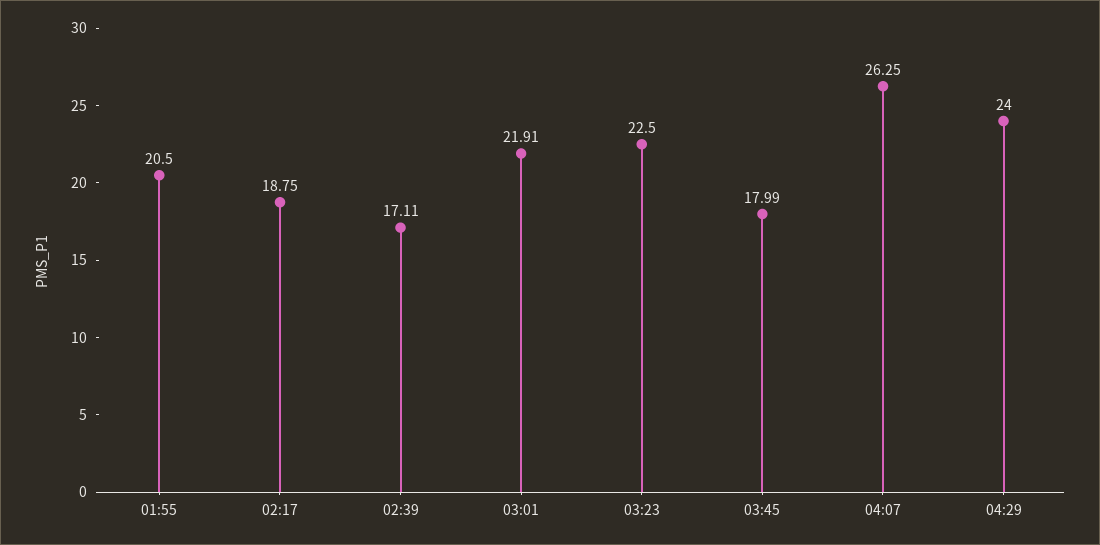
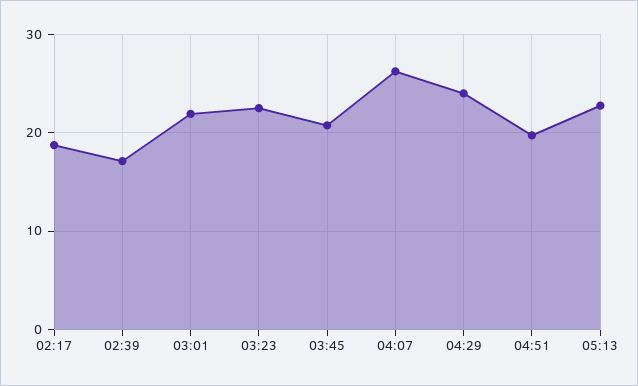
01:55: 20.5 -> none
03:45: 17.99 -> 21
04:51: none -> 20
05:13: none -> 23

